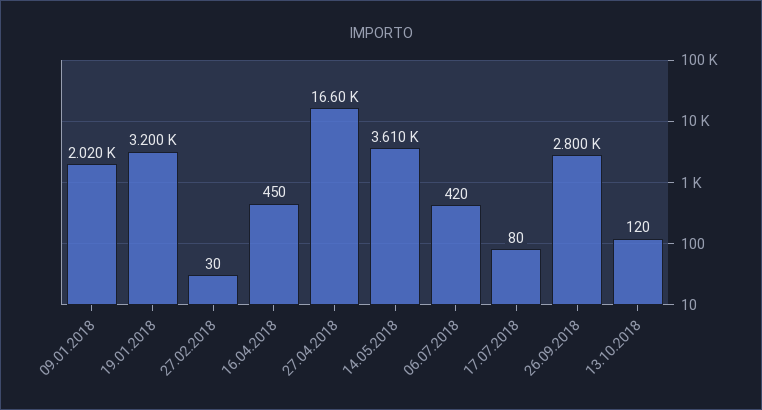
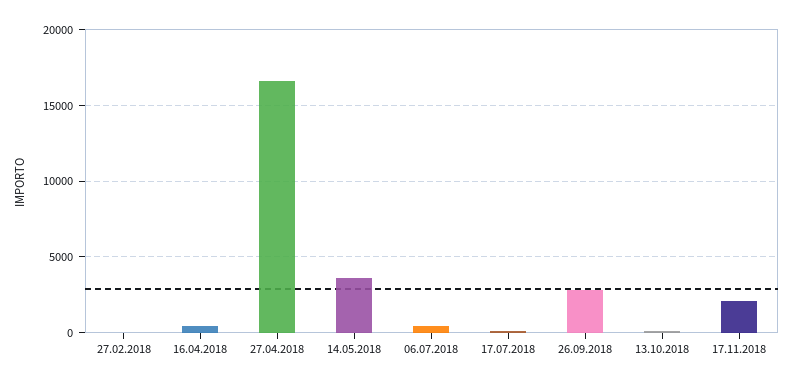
09.01.2018: 2020 -> none
19.01.2018: 3200 -> none
17.11.2018: none -> 2000

